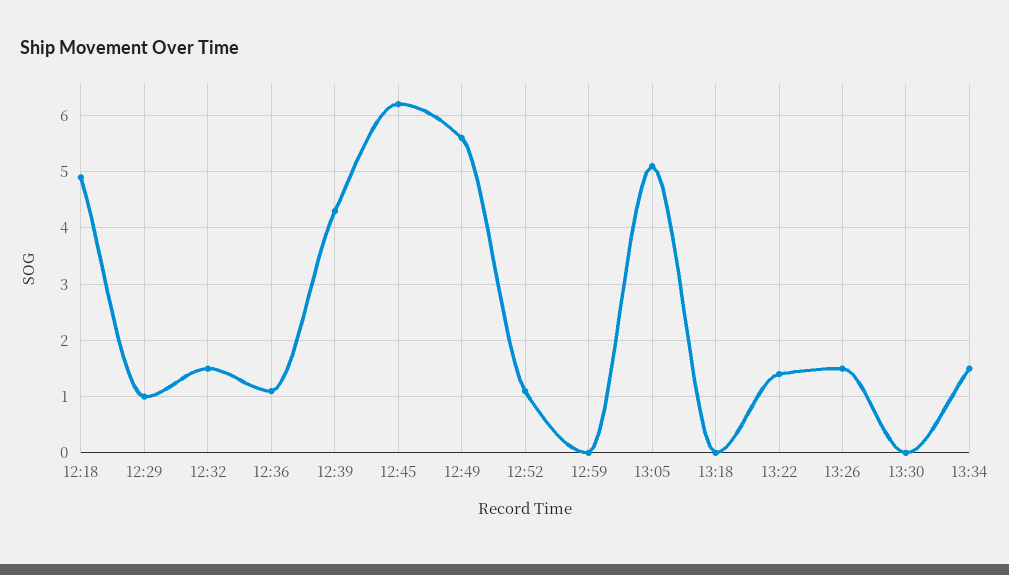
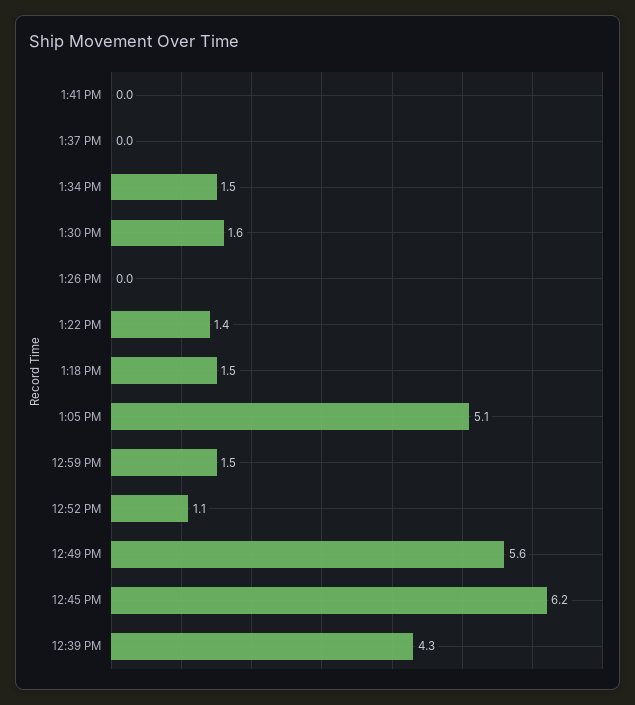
12:18: 5 -> none
12:29: 1 -> none
12:32: 1.5 -> none
12:36: 1 -> none
12:59: 0 -> 1.5
13:18: 0 -> 1.5
13:26: 1.5 -> 0
13:30: 0 -> 1.6
1:41 PM: none -> 0
1:37 PM: none -> 0

